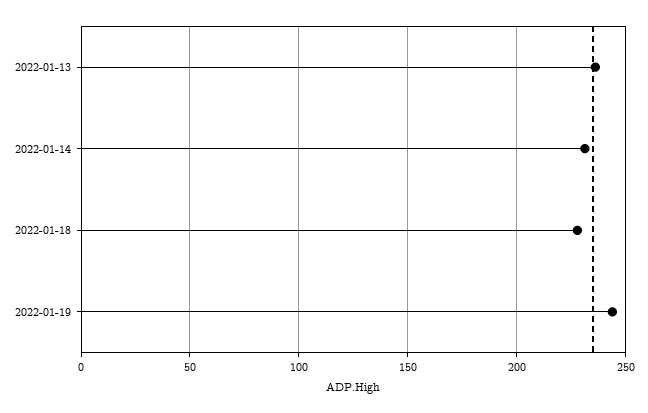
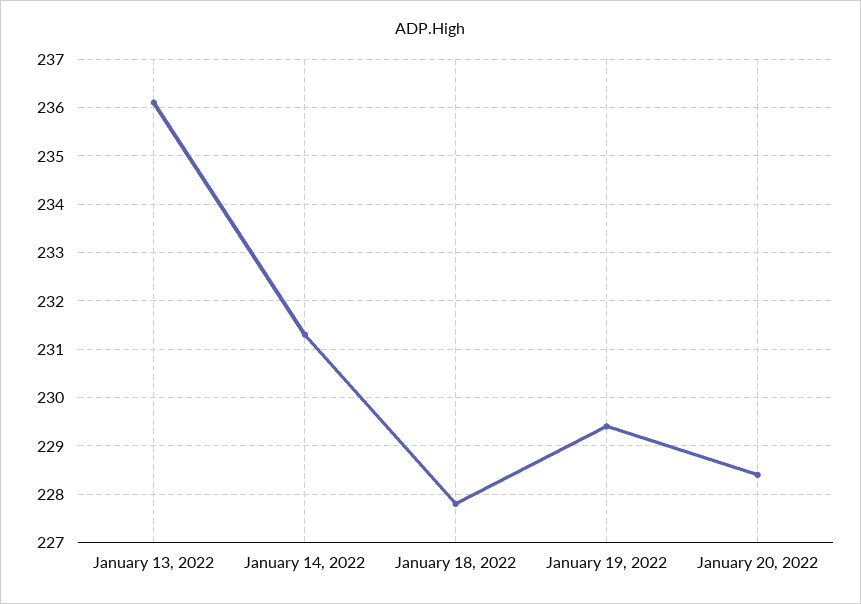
2022-01-19: 245 -> 229.5
January 20, 2022: none -> 228.5

